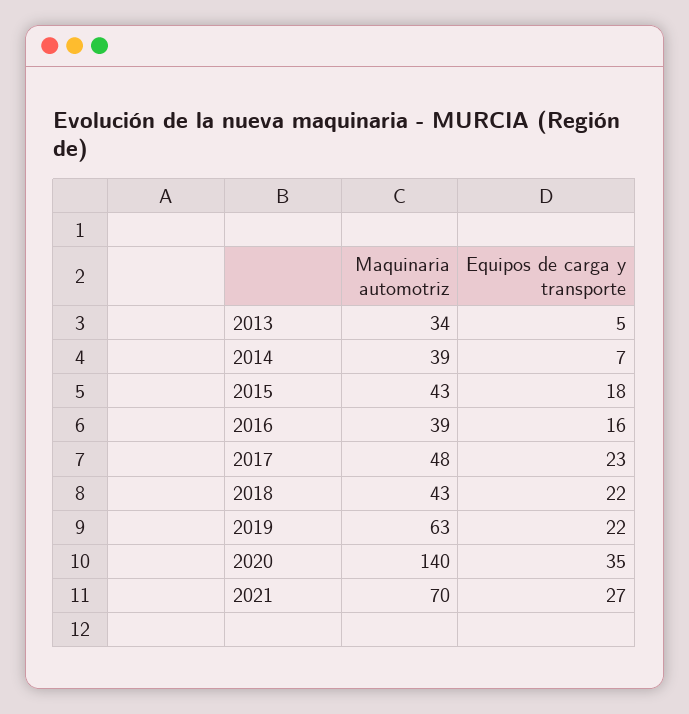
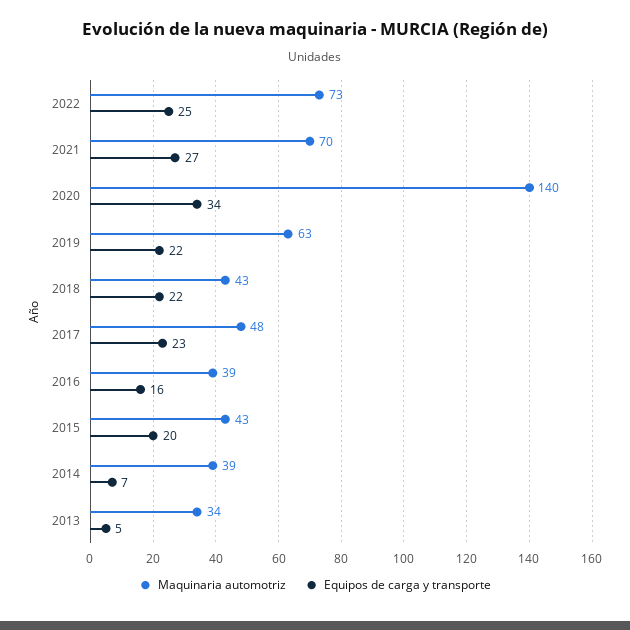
Equipos de carga y transporte, 2015: 18 -> 20
Equipos de carga y transporte, 2020: 35 -> 34
Maquinaria automotriz, 2022: none -> 73
Equipos de carga y transporte, 2022: none -> 25

